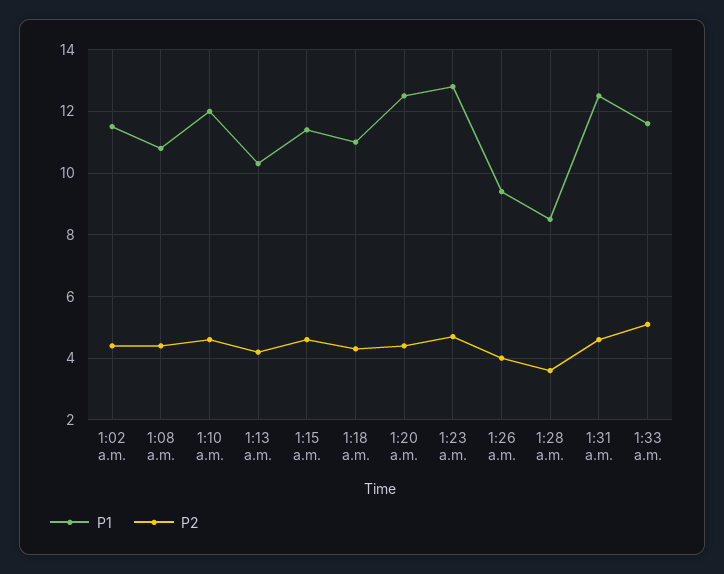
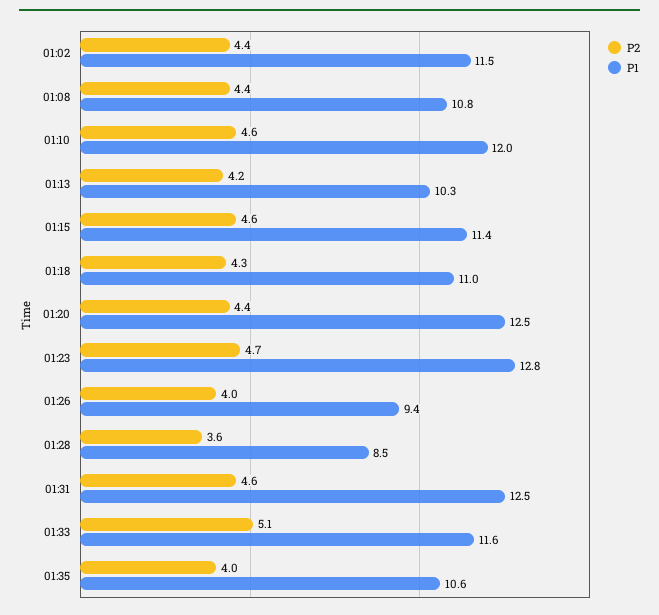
P2, 01:35: none -> 4
P1, 01:35: none -> 10.6

